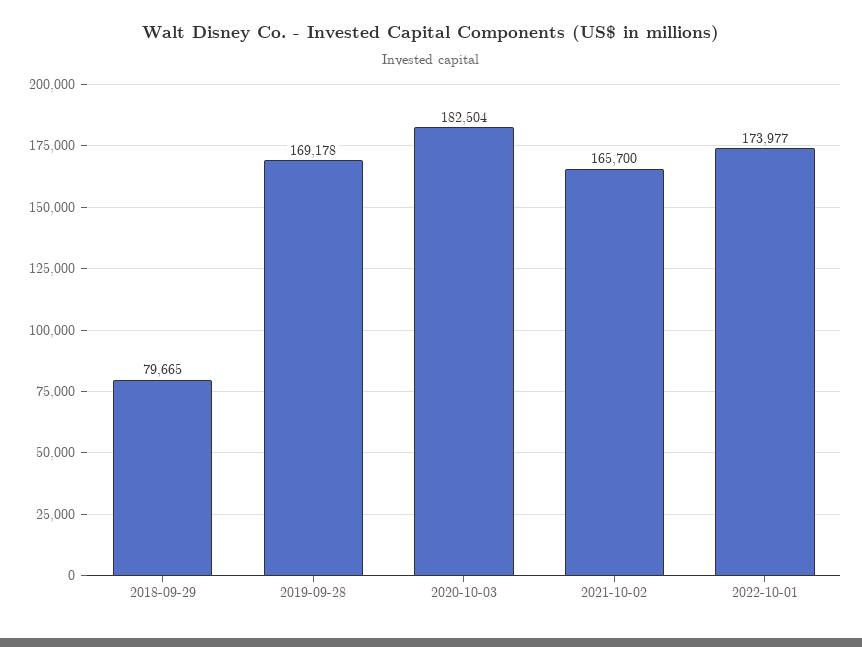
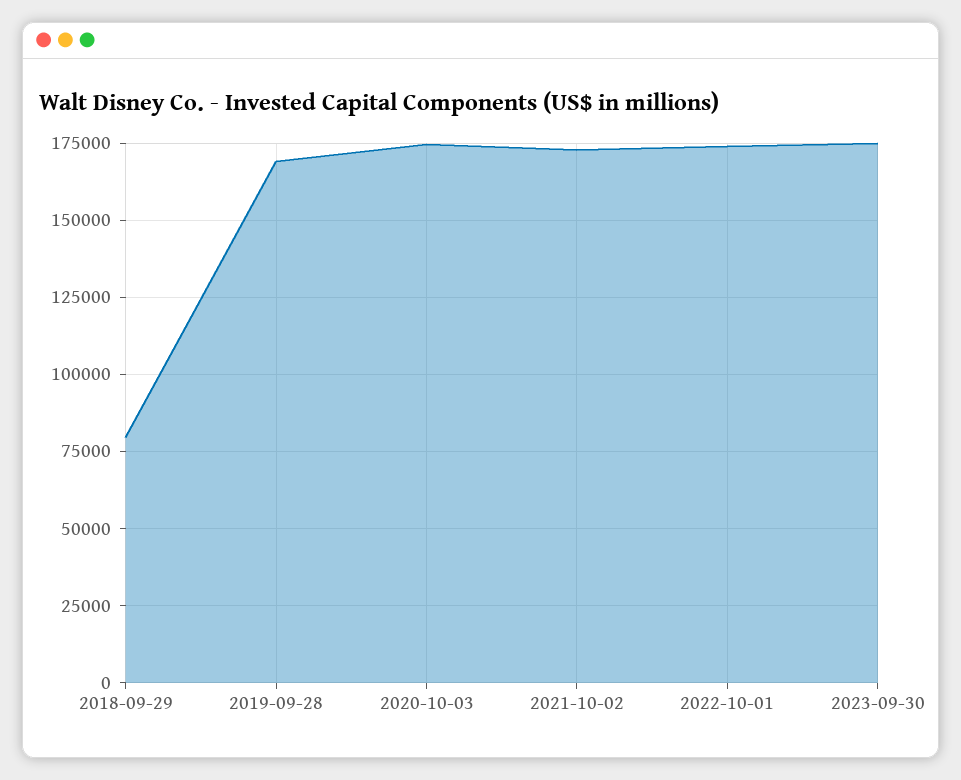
2020-10-03: 182504 -> 175000
2021-10-02: 165700 -> 172500
2023-09-30: none -> 175000

